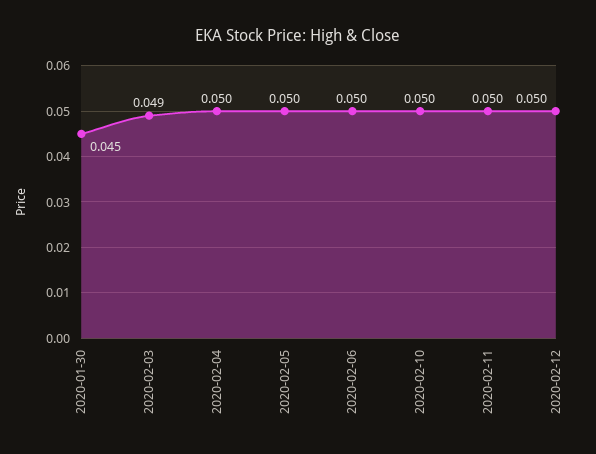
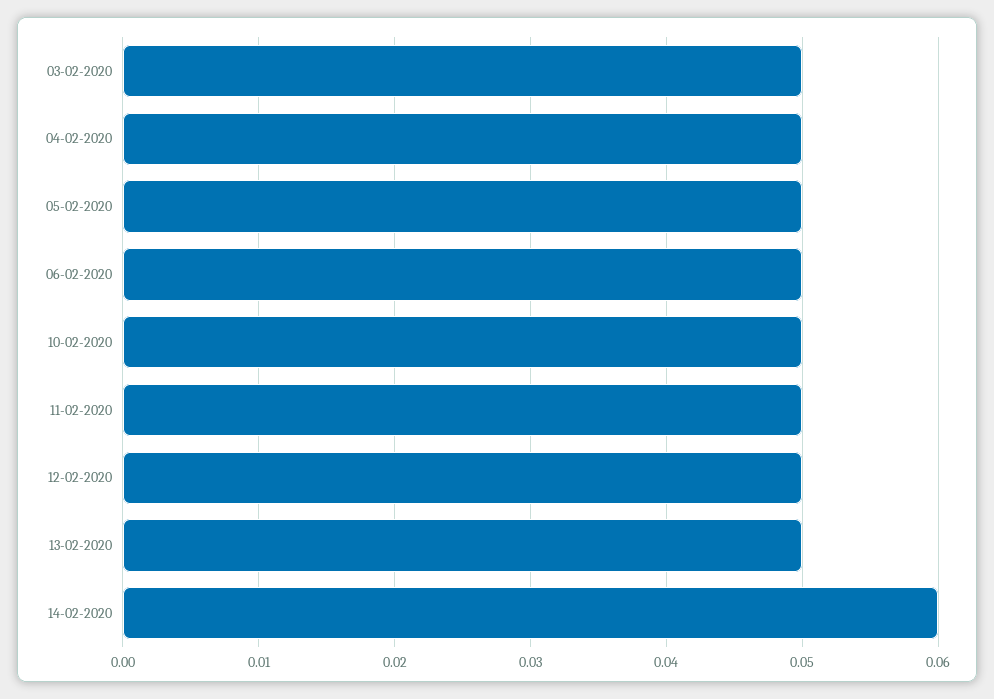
2020-01-30: 0.045 -> none
2020-02-03: 0.049 -> 0.05
13-02-2020: none -> 0.05
14-02-2020: none -> 0.06

